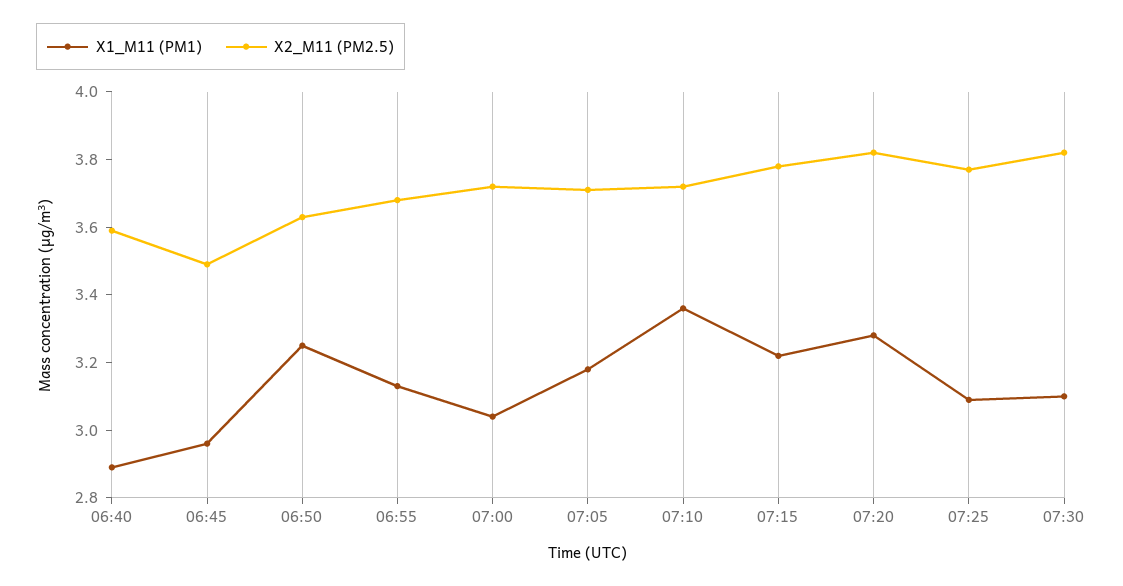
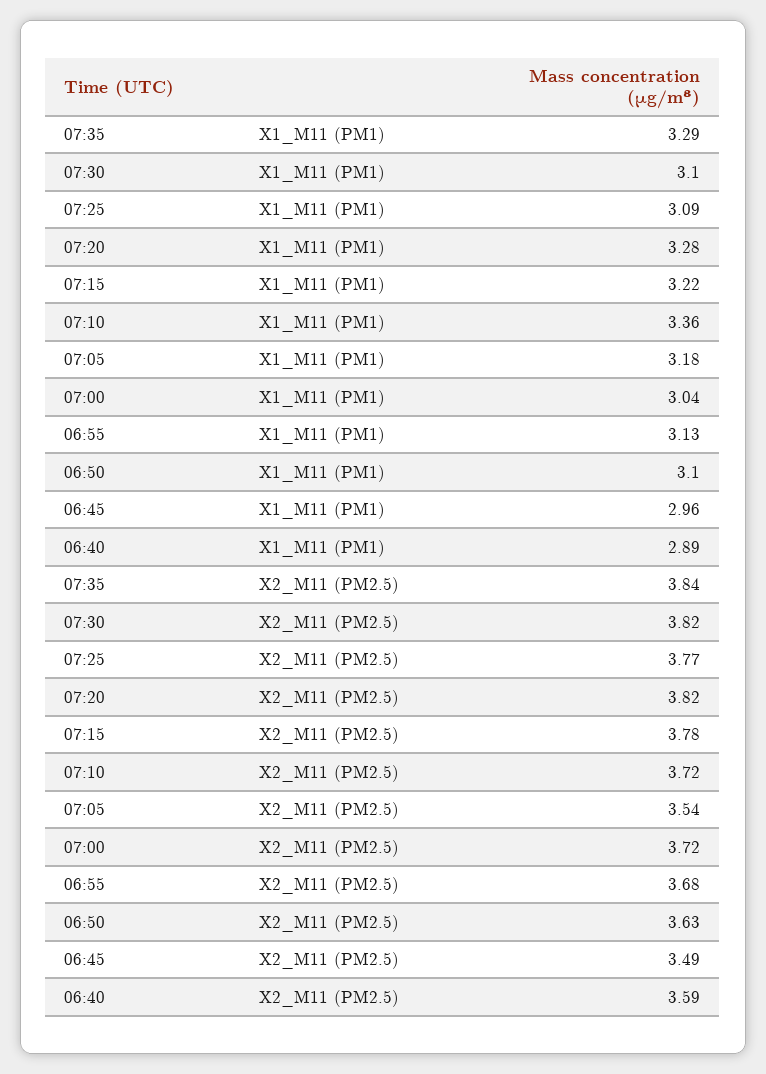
X1_M11 (PM1), 06:50: 3.25 -> 3.1
X2_M11 (PM2.5), 07:05: 3.7 -> 3.54
X1_M11 (PM1), 07:35: none -> 3.29
X2_M11 (PM2.5), 07:35: none -> 3.84

